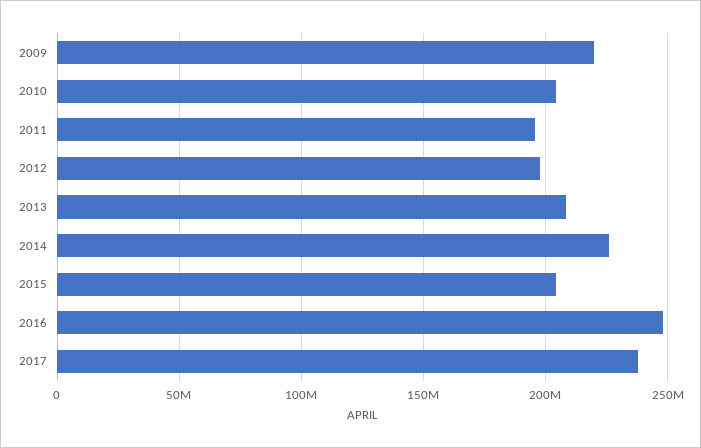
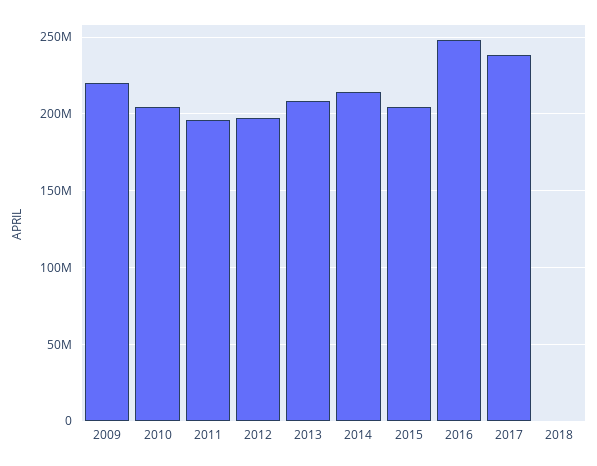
2014: 225000000 -> 215000000
2018: none -> 0

